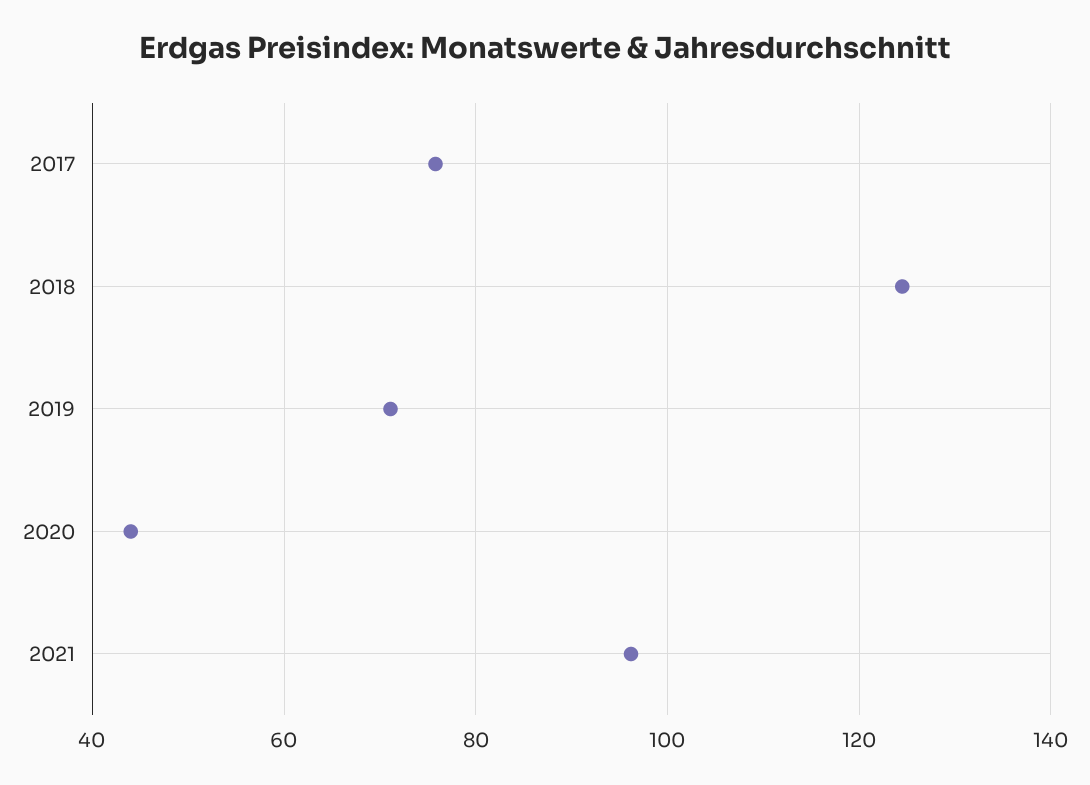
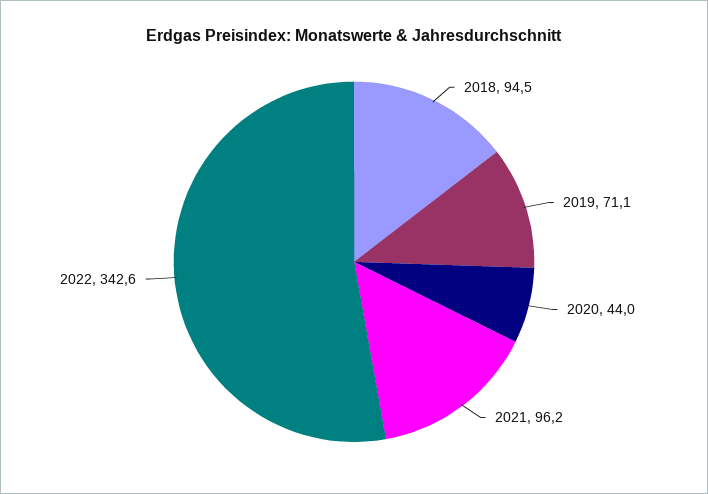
2017: 76 -> none
2018: 124 -> 94.5
2022: none -> 342.6

